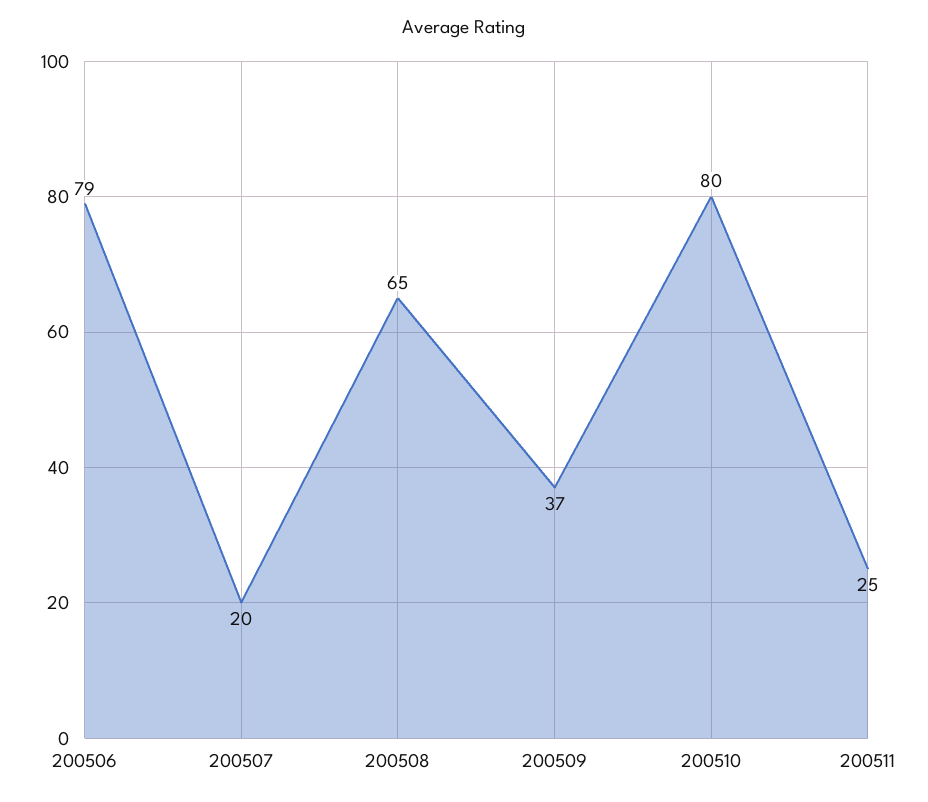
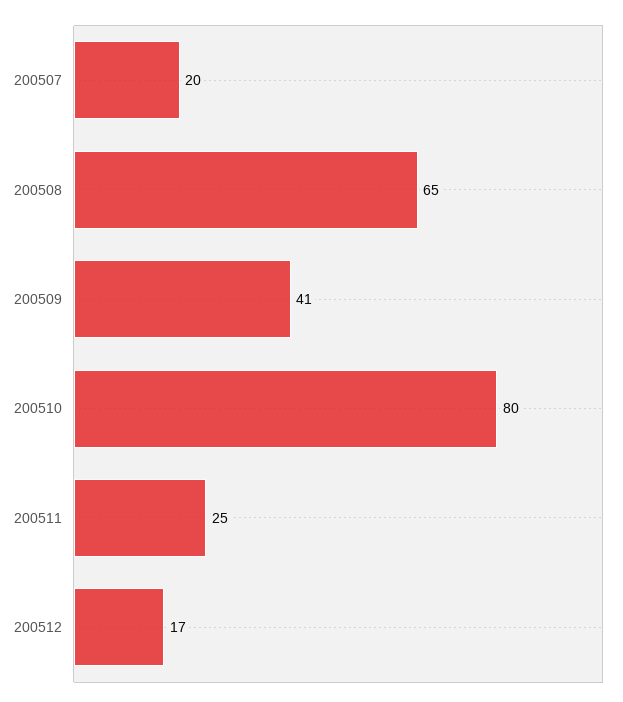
200506: 79 -> none
200509: 37 -> 41
200512: none -> 17

